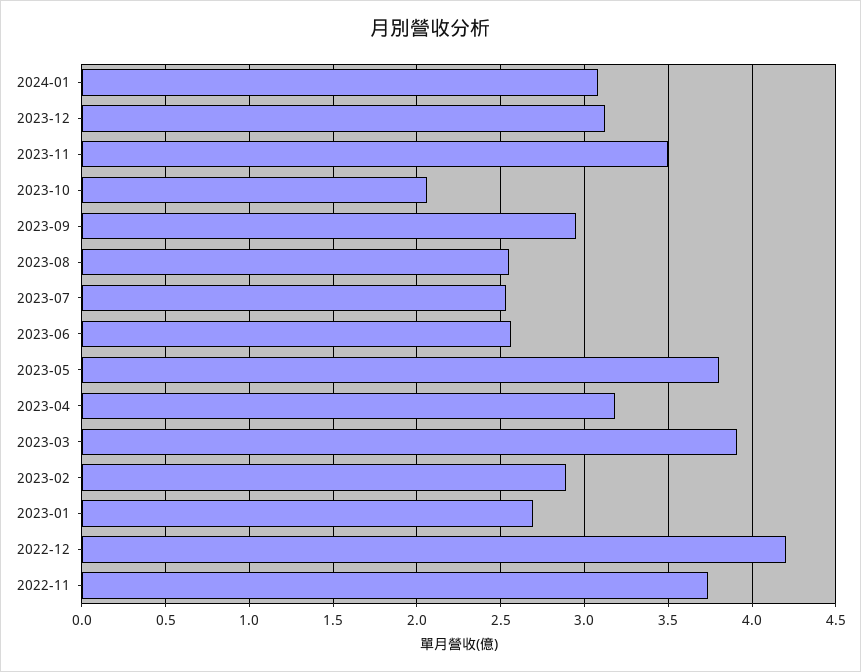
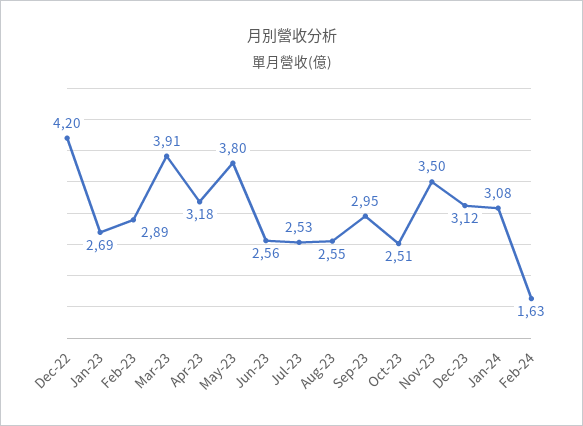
2023-10: 2.05 -> 2.51
2022-11: 3.75 -> none
Feb-24: none -> 1.63

